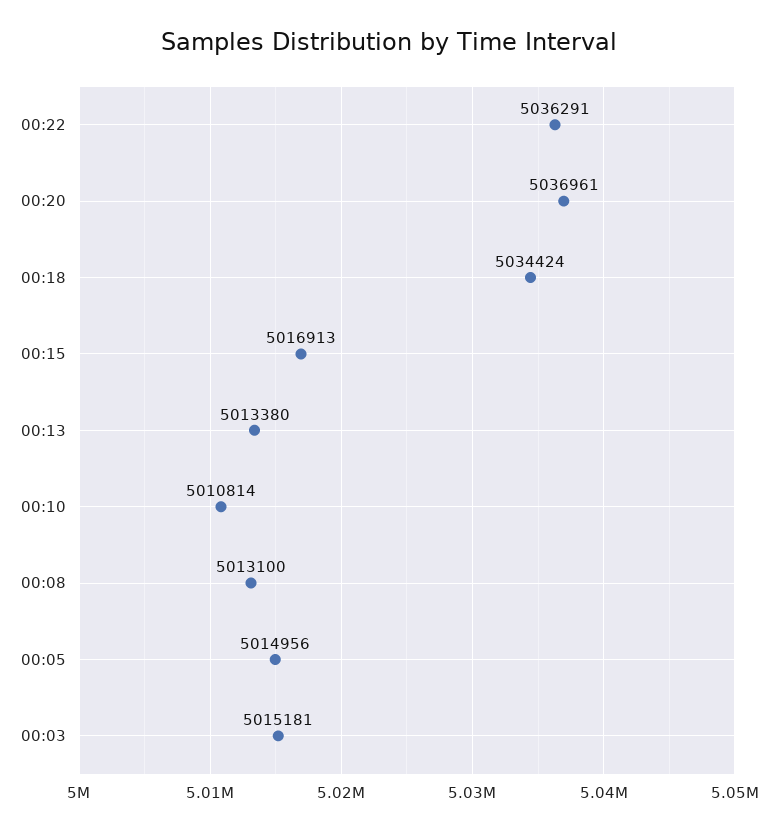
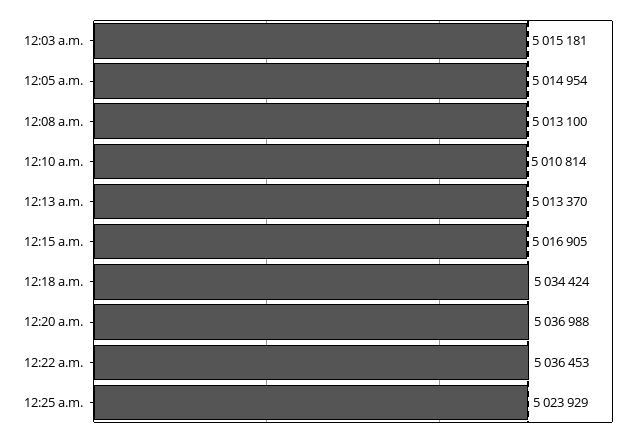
00:22: 5036291 -> 5036453
00:20: 5036961 -> 5036988
00:15: 5016913 -> 5016905
00:13: 5013380 -> 5013370
00:05: 5014956 -> 5014954
12:25 a.m.: none -> 5023929

